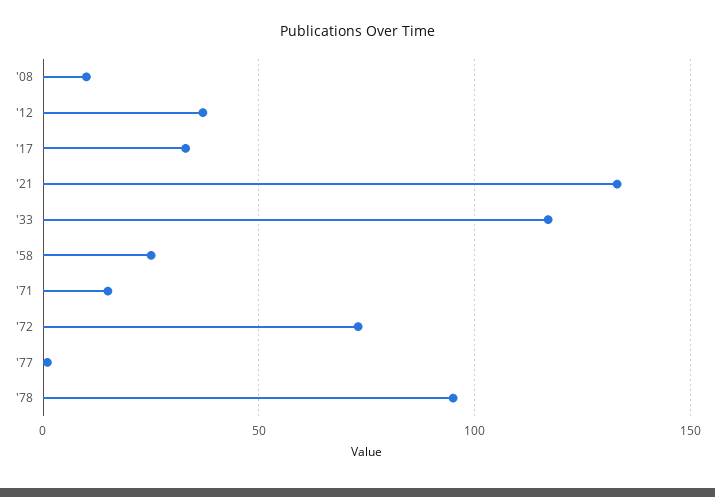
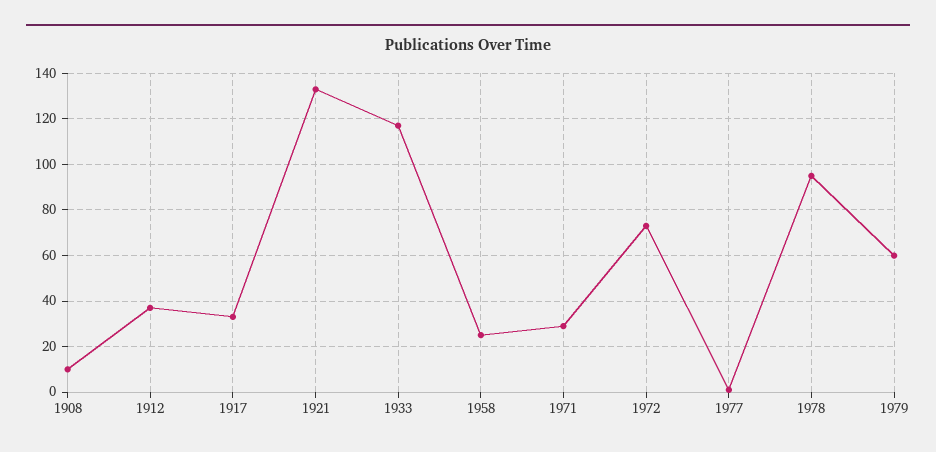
'71: 15 -> 30
1979: none -> 60

